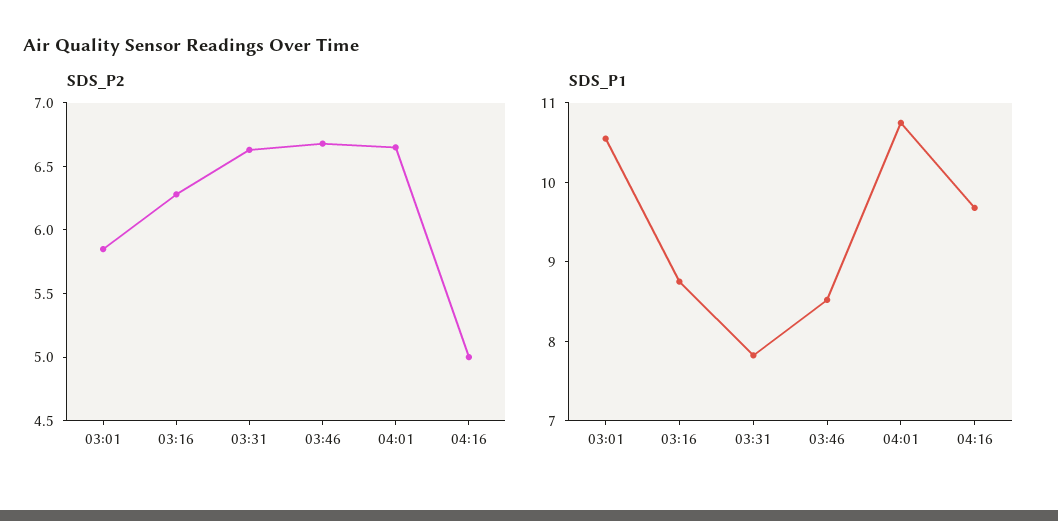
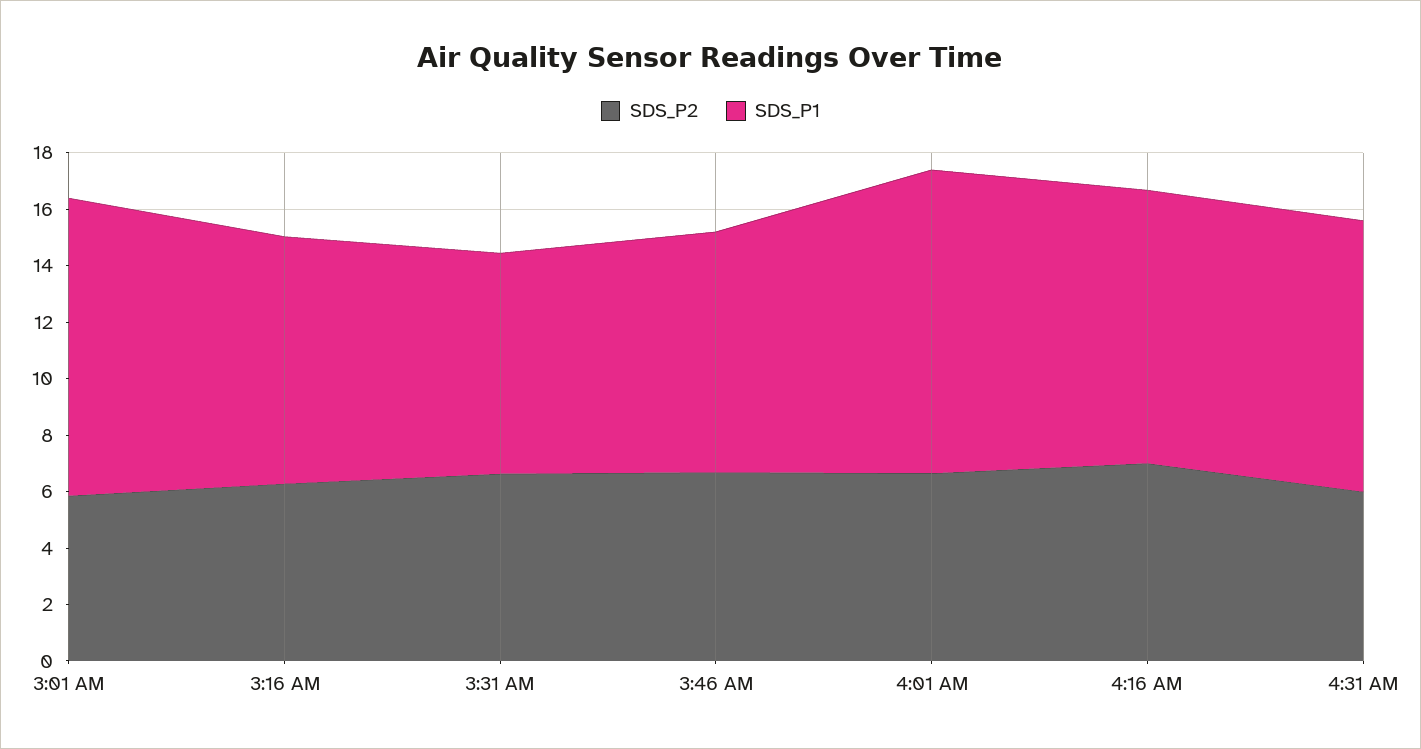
SDS_P2, 04:16: 5 -> 7
SDS_P2, 4:31 AM: none -> 6
SDS_P1, 4:31 AM: none -> 9.5

